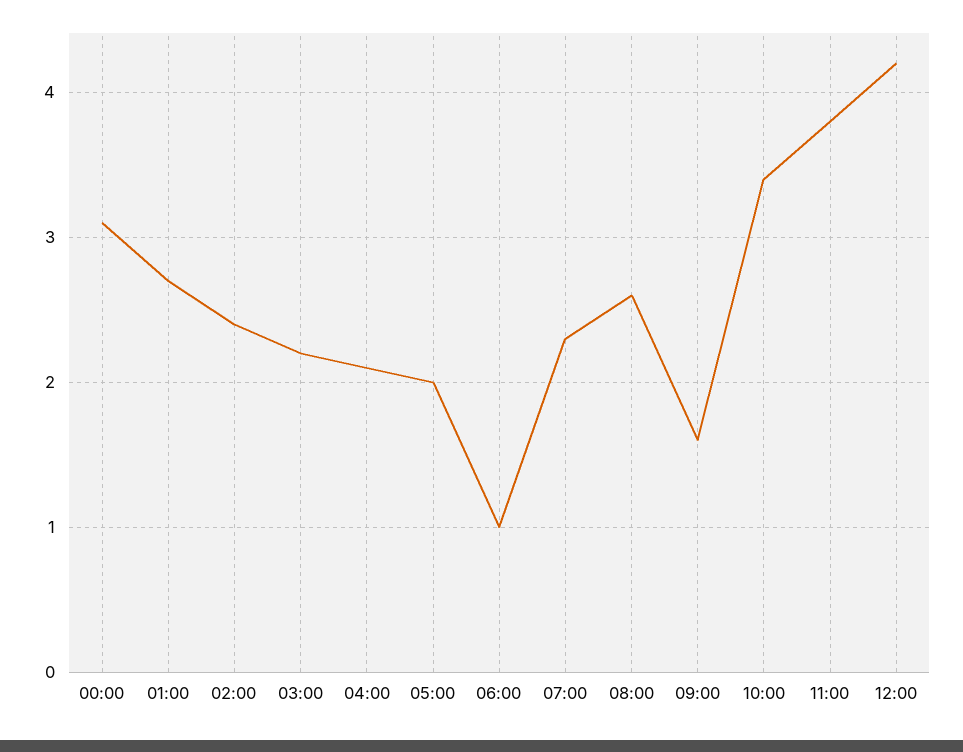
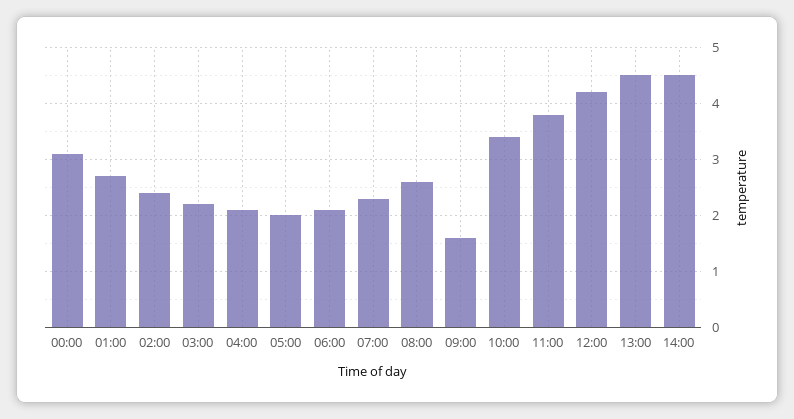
06:00: 1 -> 2
13:00: none -> 4.5
14:00: none -> 4.5

